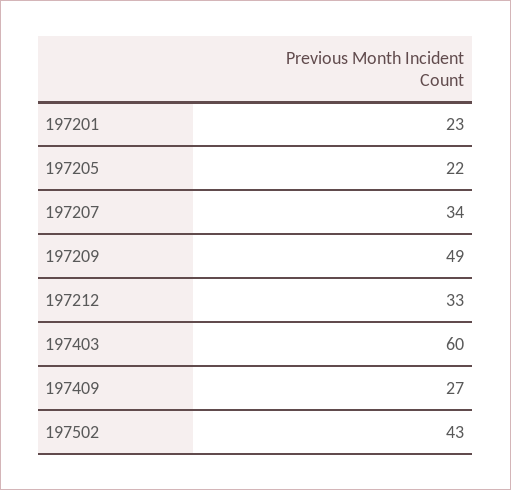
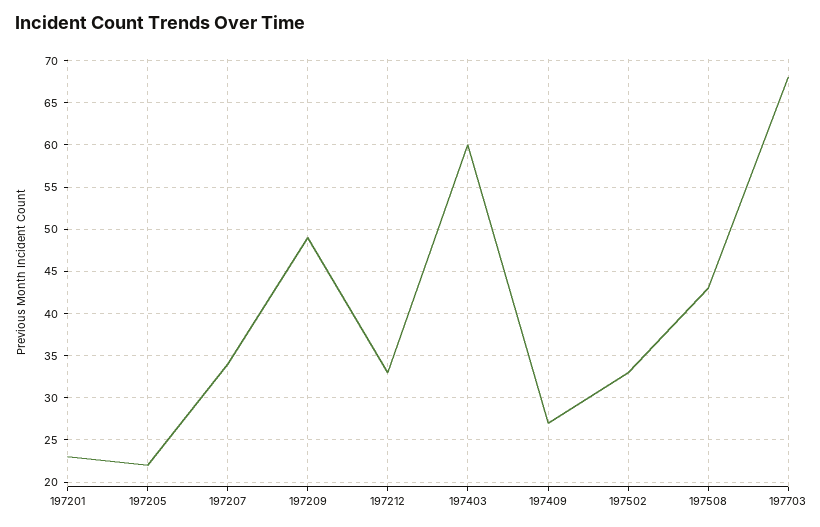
197502: 43 -> 33
197508: none -> 43
197703: none -> 68

